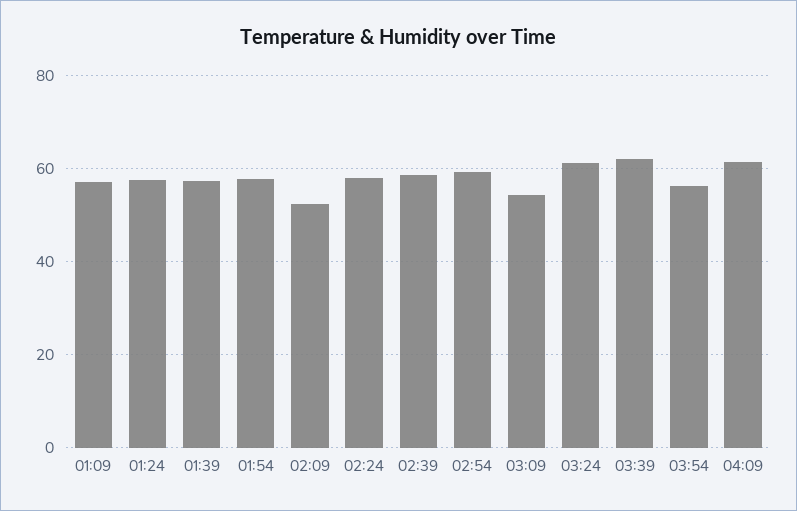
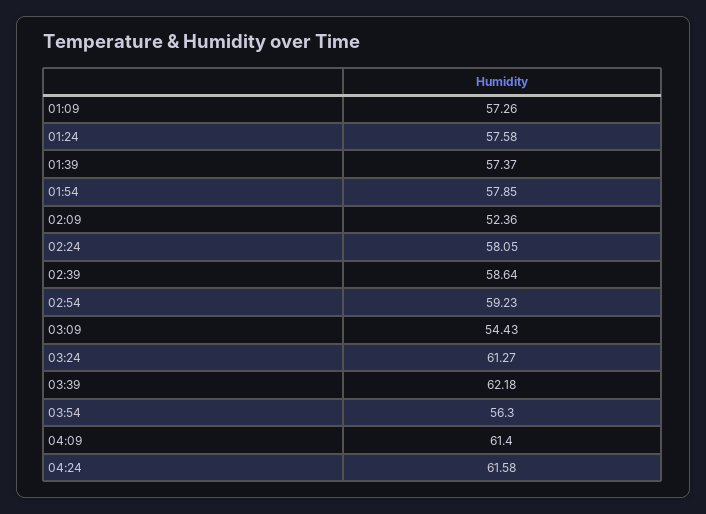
04:24: none -> 61.58

